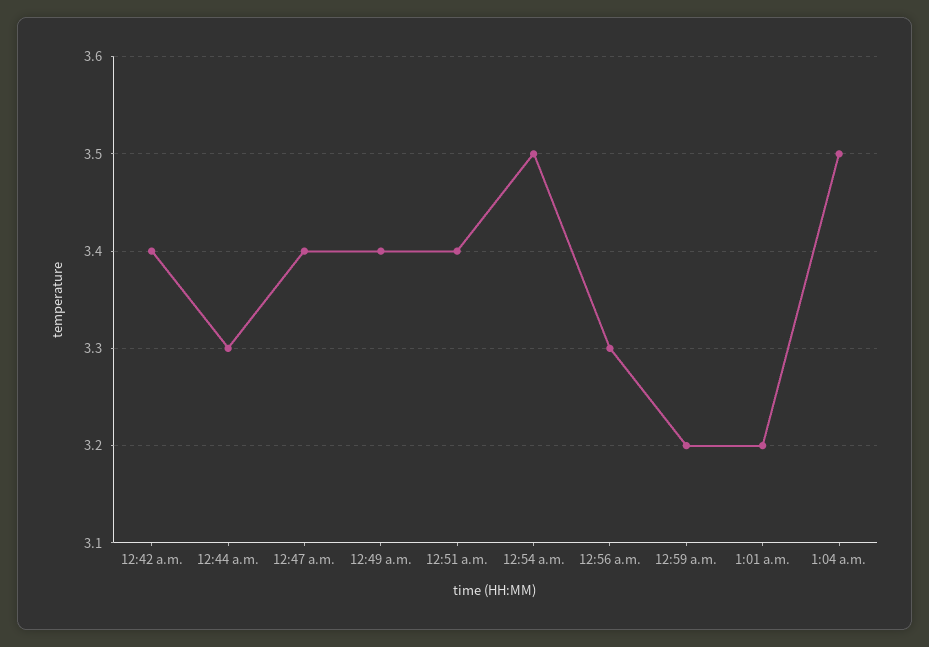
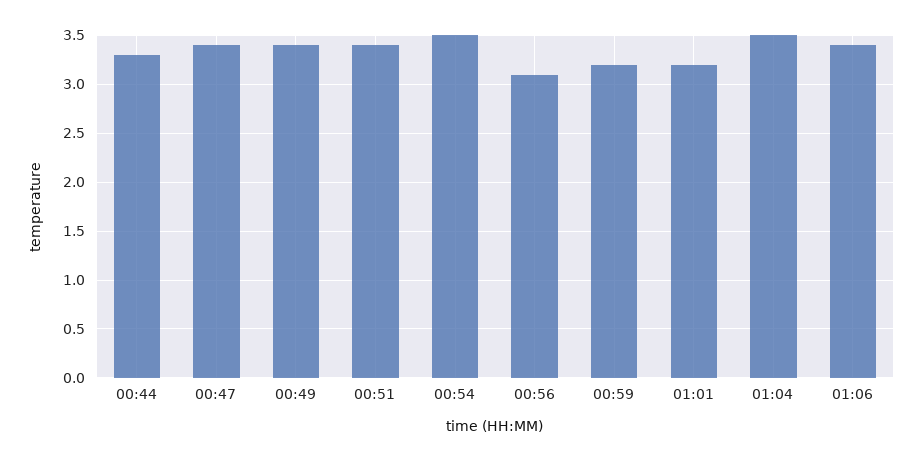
12:42 a.m.: 3.4 -> none
12:56 a.m.: 3.3 -> 3.1
01:06: none -> 3.4

